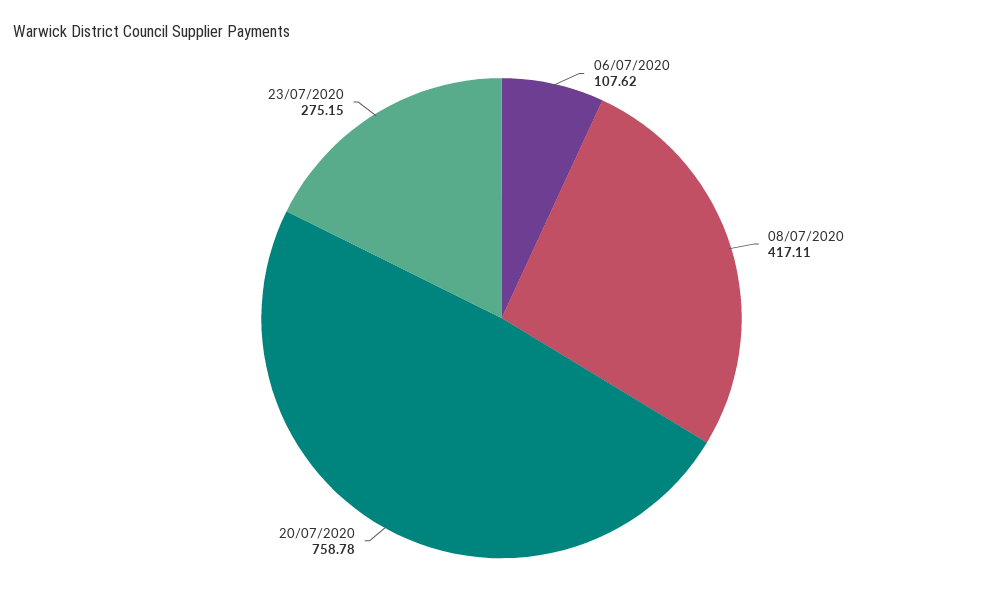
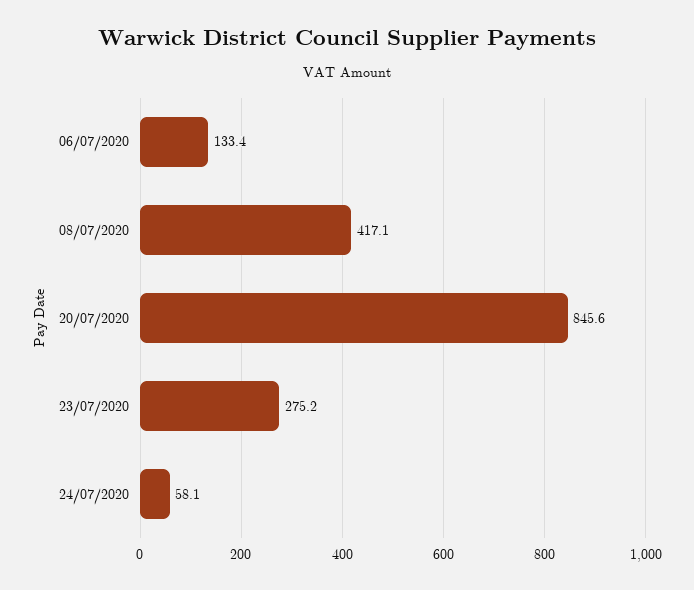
06/07/2020: 107.62 -> 133.4
20/07/2020: 758.78 -> 845.6
24/07/2020: none -> 58.1

